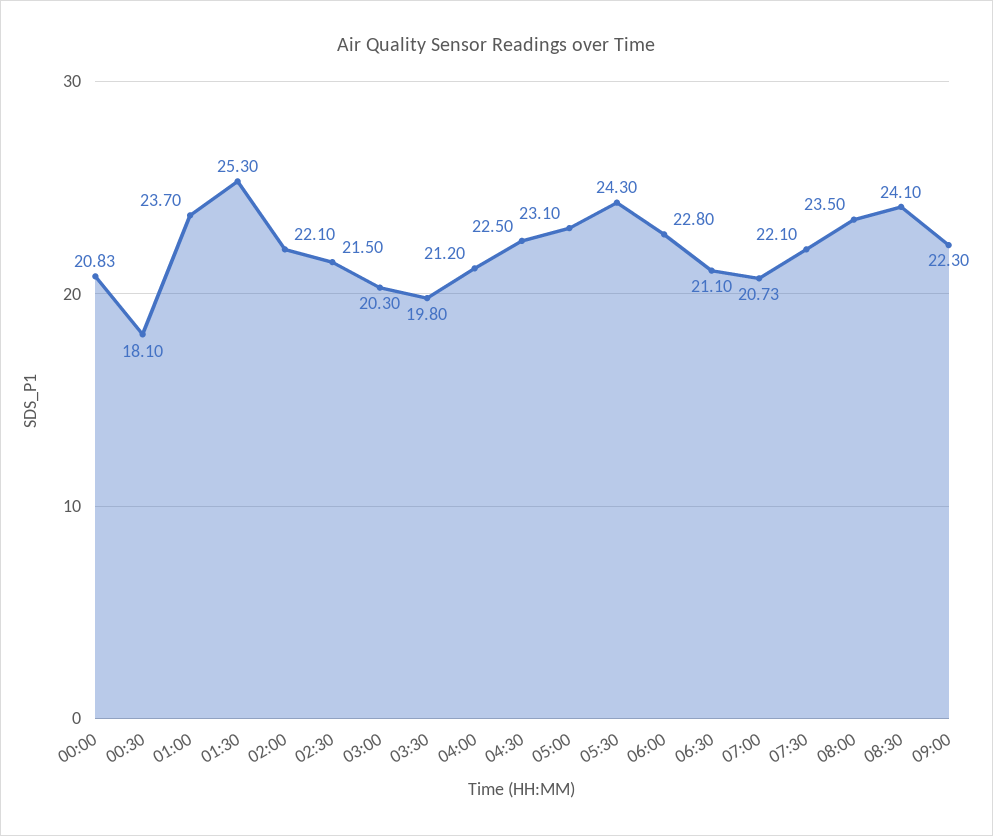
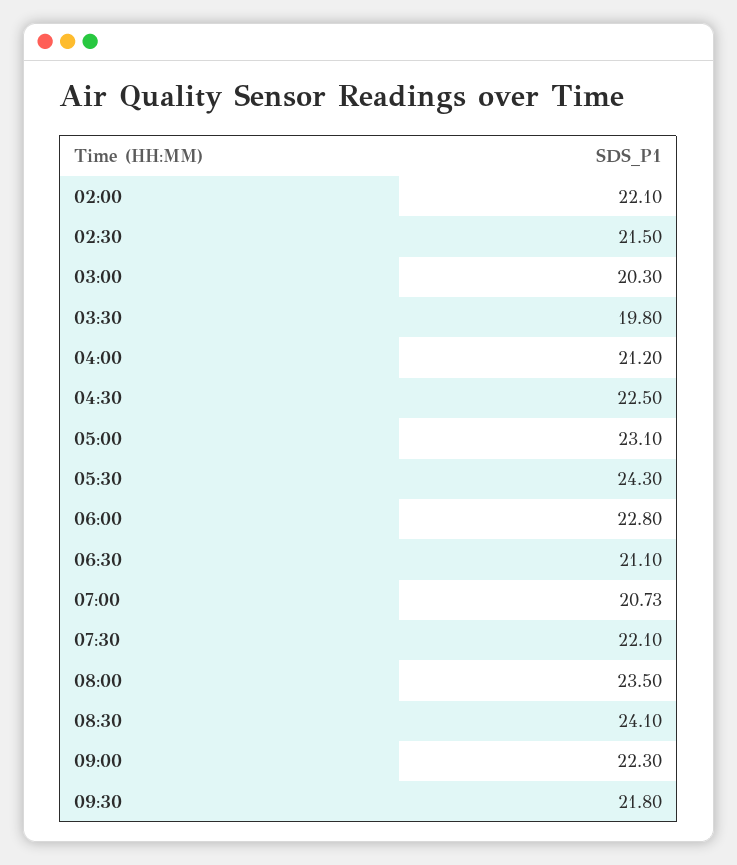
00:00: 20.83 -> none
00:30: 18.1 -> none
01:00: 23.7 -> none
01:30: 25.3 -> none
09:30: none -> 21.8

